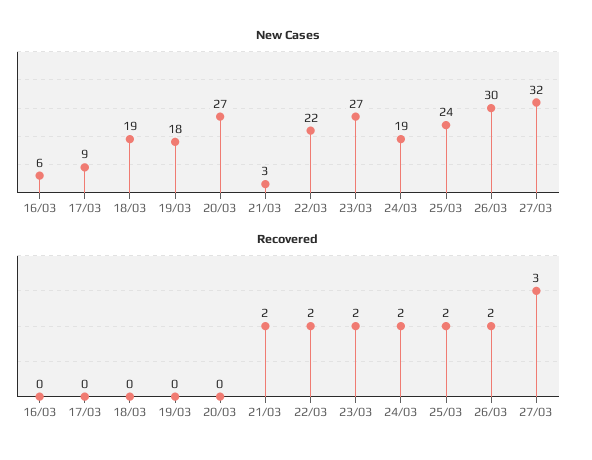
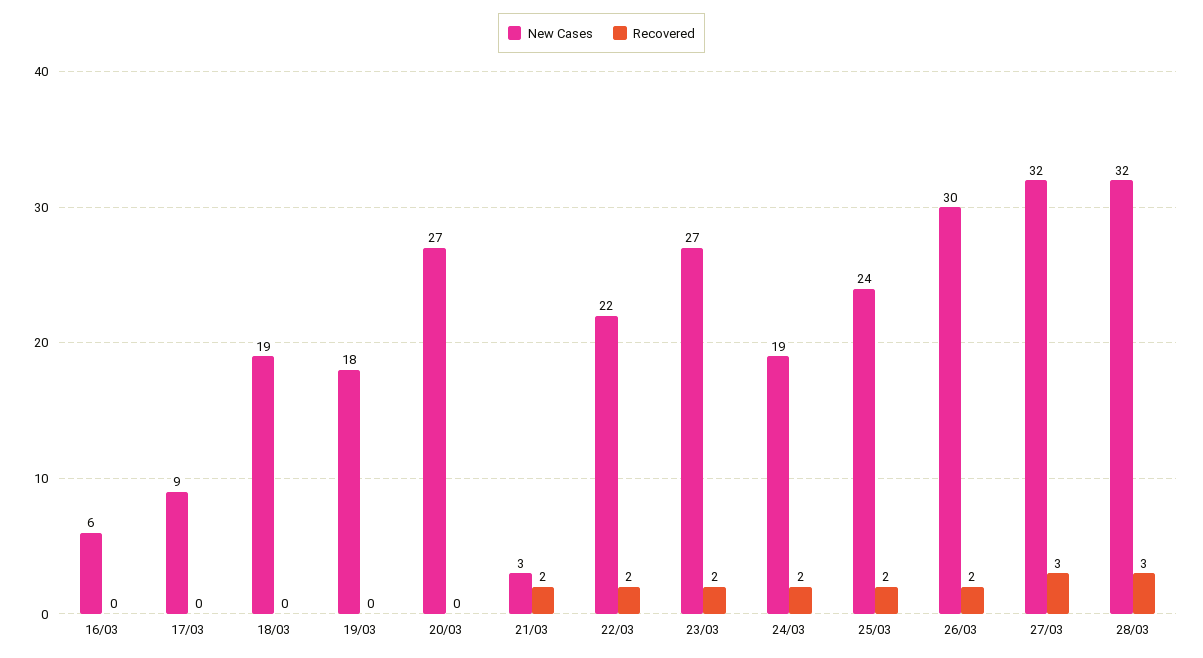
New Cases, 28/03: none -> 32
Recovered, 28/03: none -> 3

